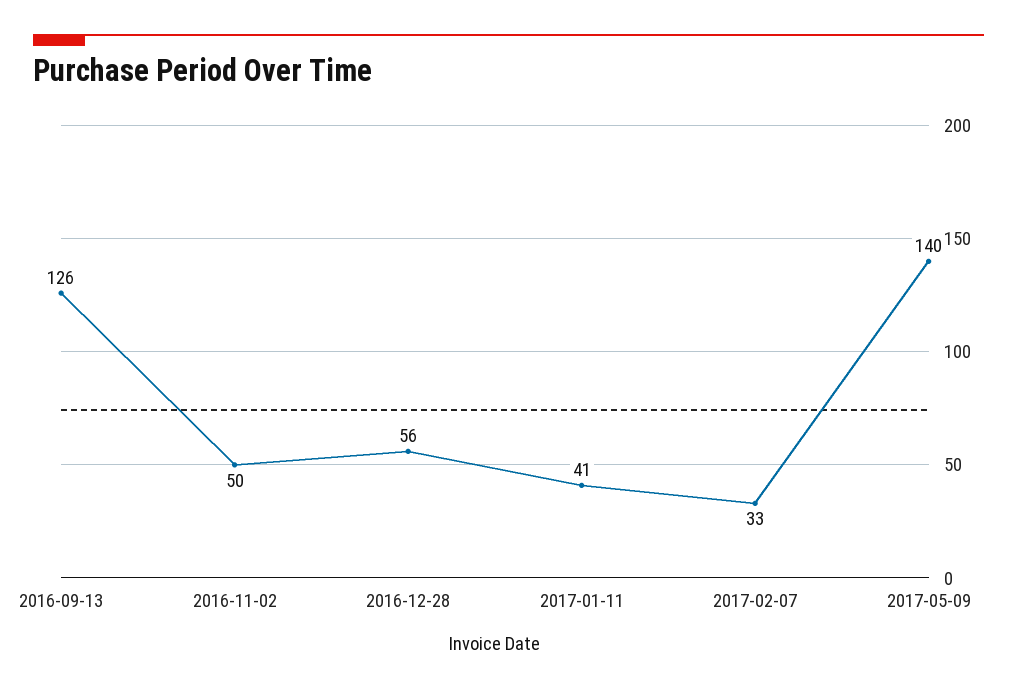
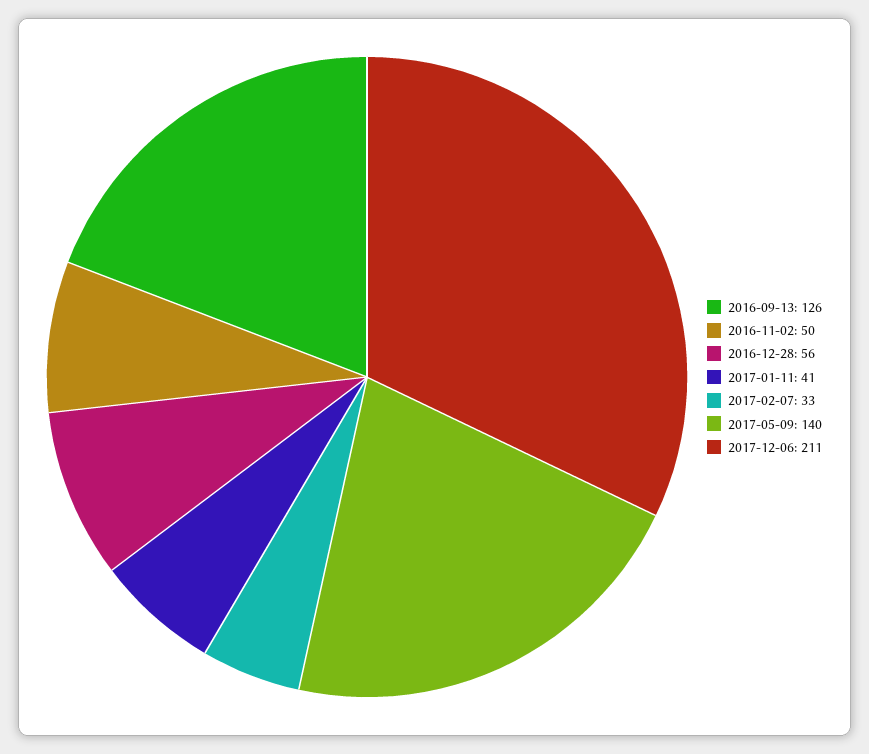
2017-12-06: none -> 211

